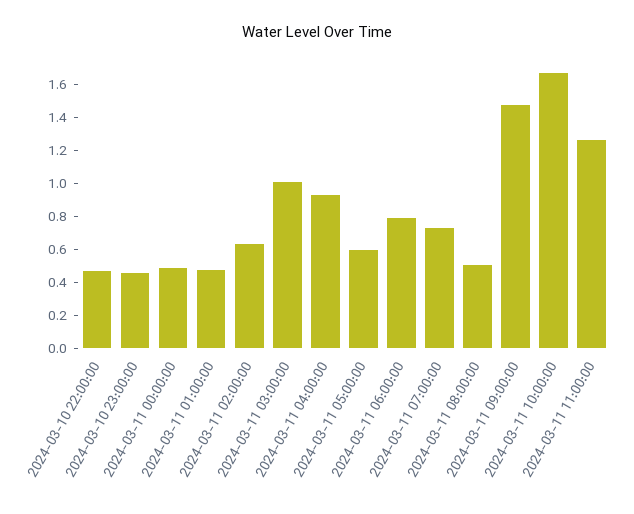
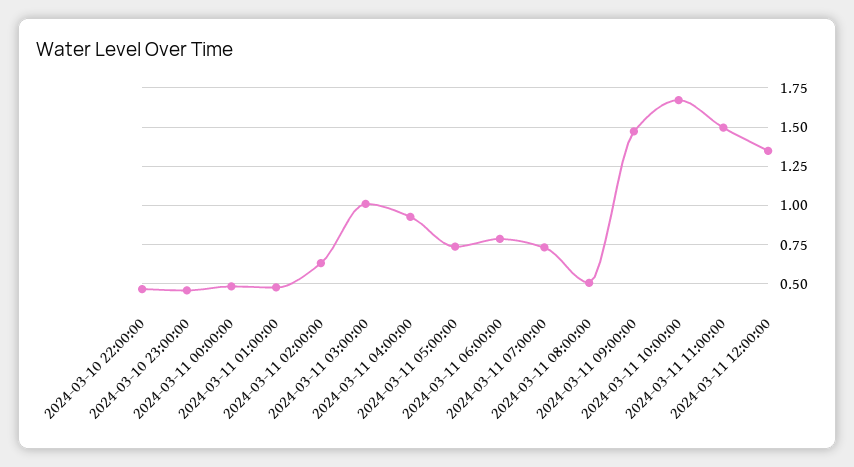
2024-03-11 05:00:00: 0.6 -> 0.75
2024-03-11 11:00:00: 1.25 -> 1.5
2024-03-11 12:00:00: none -> 1.35

